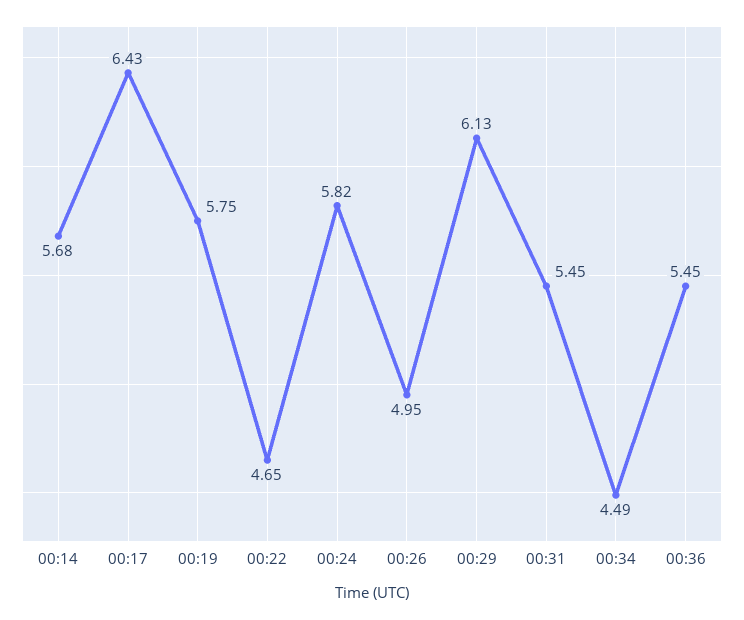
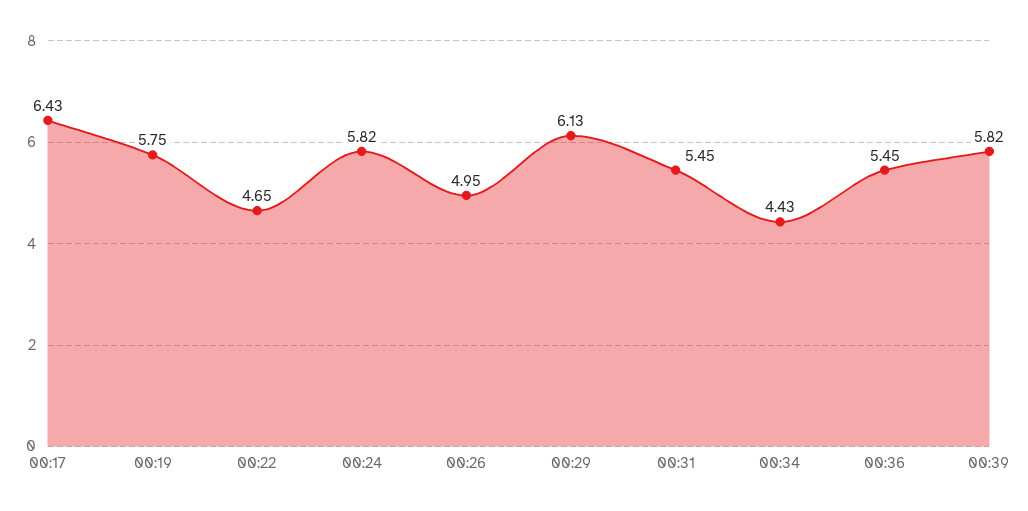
00:14: 5.68 -> none
00:34: 4.49 -> 4.43
00:39: none -> 5.82

